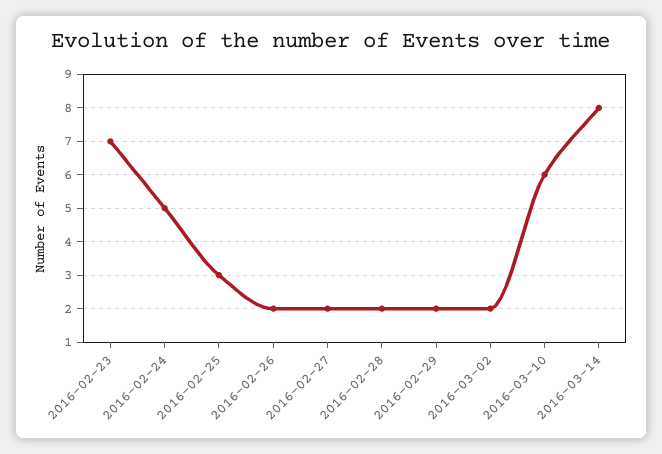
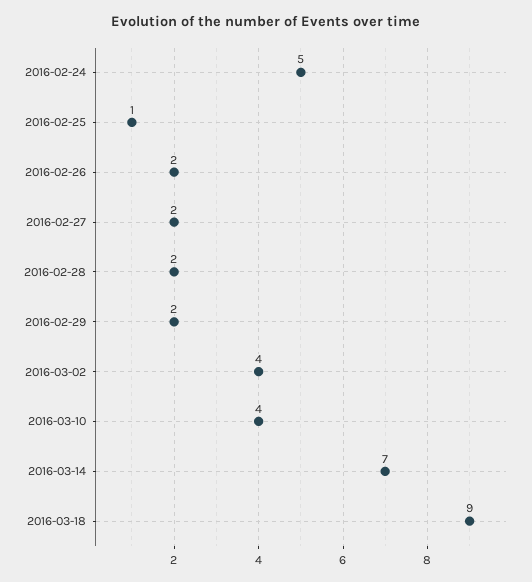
2016-02-23: 7 -> none
2016-02-25: 3 -> 1
2016-03-02: 2 -> 4
2016-03-10: 6 -> 4
2016-03-14: 8 -> 7
2016-03-18: none -> 9

